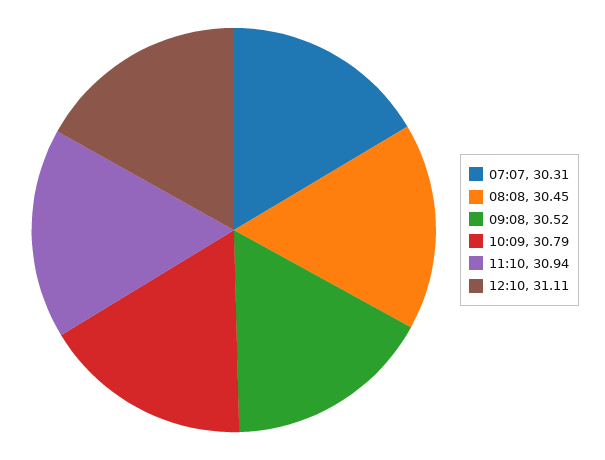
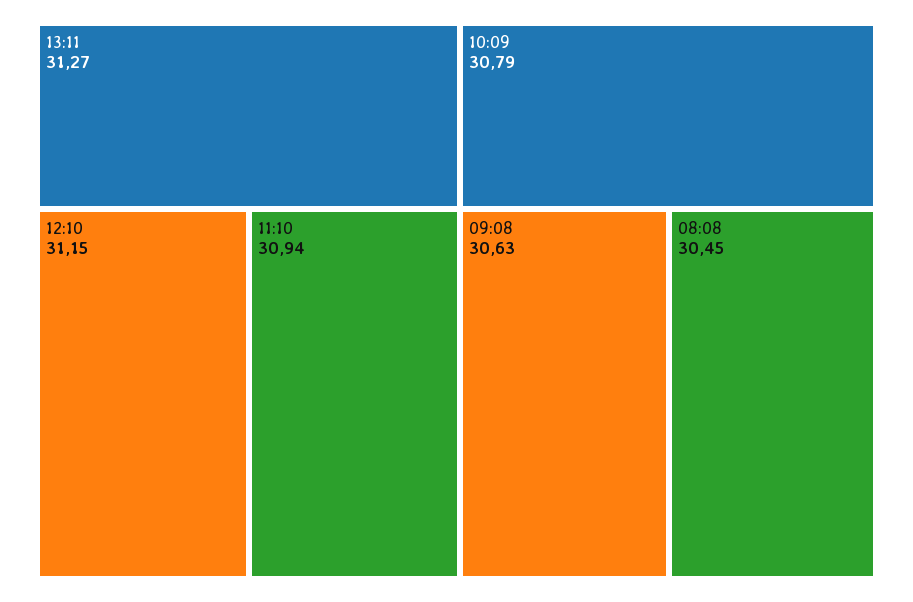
07:07: 30.31 -> none
09:08: 30.52 -> 30.63
12:10: 31.11 -> 31.15
13:11: none -> 31.27

